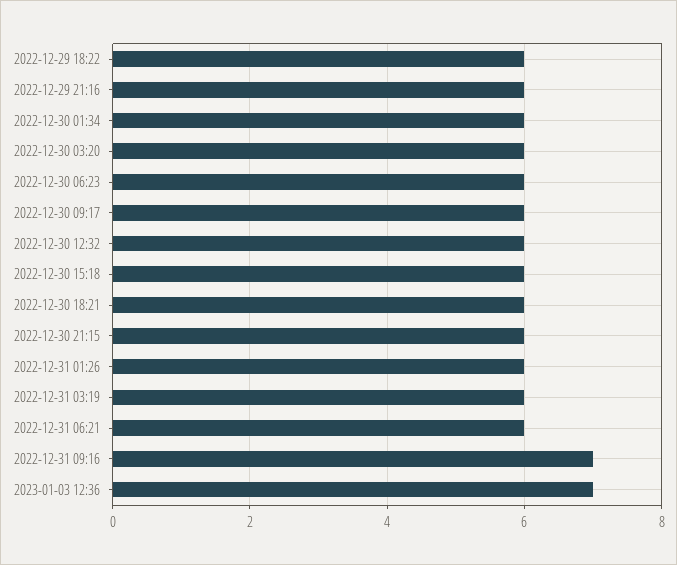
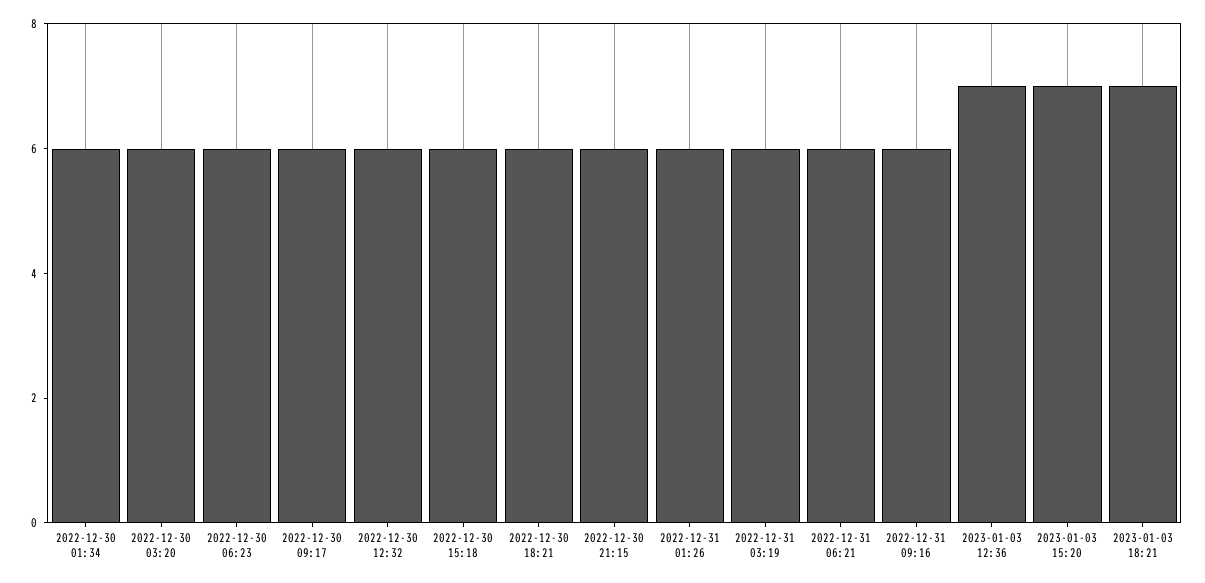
2022-12-29 18:22: 6 -> none
2022-12-29 21:16: 6 -> none
2022-12-31 09:16: 7 -> 6
2023-01-03 15:20: none -> 7
2023-01-03 18:21: none -> 7

